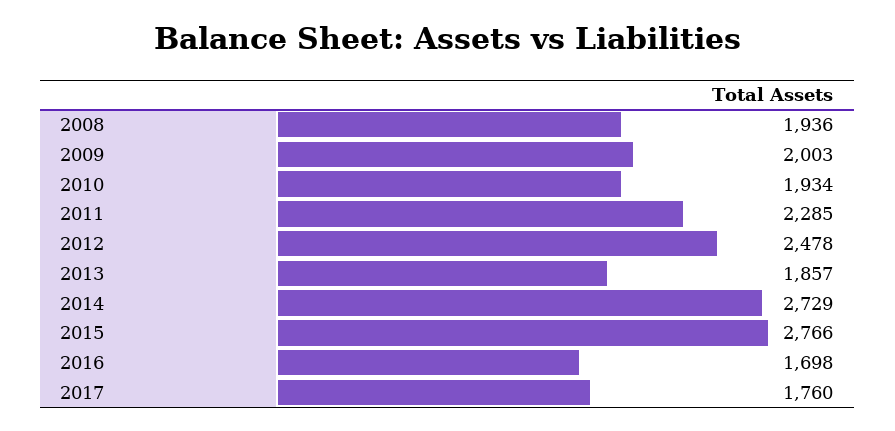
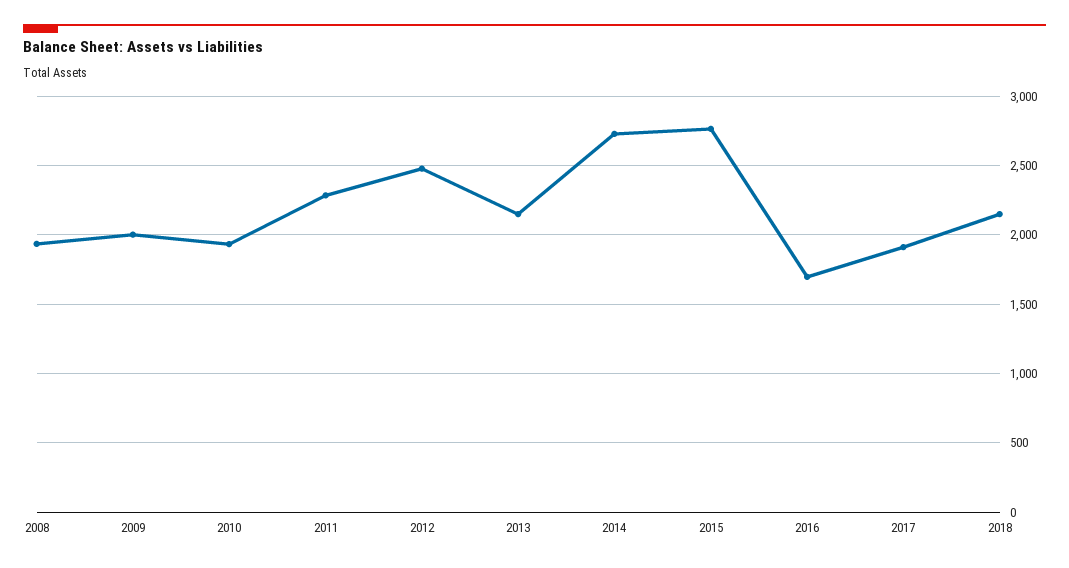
2013: 1857 -> 2150
2017: 1760 -> 1900
2018: none -> 2150

